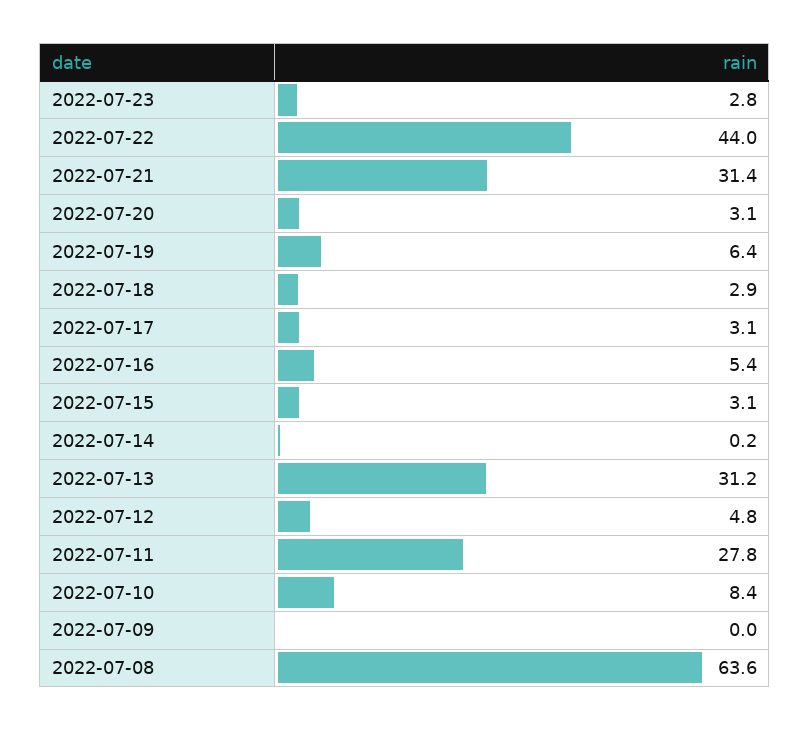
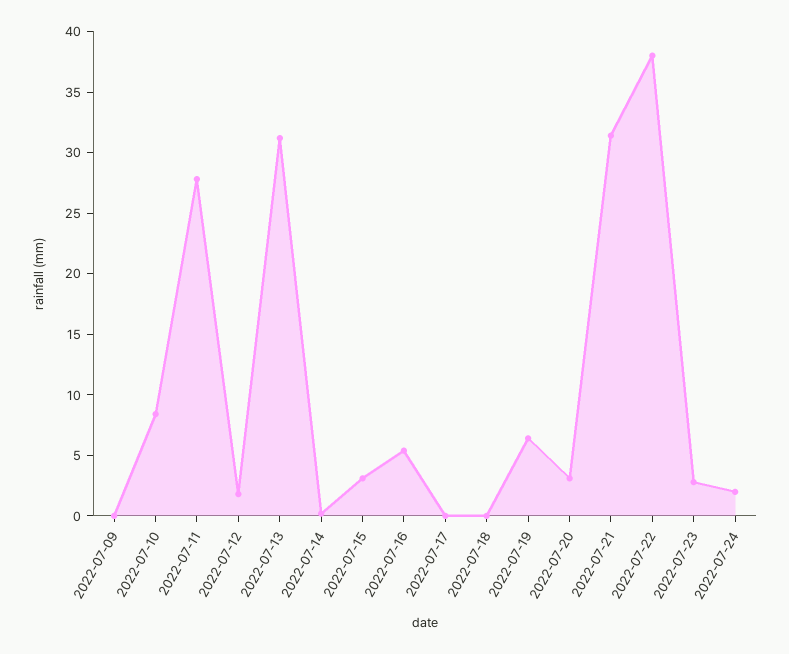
2022-07-22: 44 -> 38
2022-07-18: 2.9 -> 0
2022-07-17: 3.1 -> 0
2022-07-12: 4.8 -> 2
2022-07-08: 63.6 -> none
2022-07-24: none -> 2

